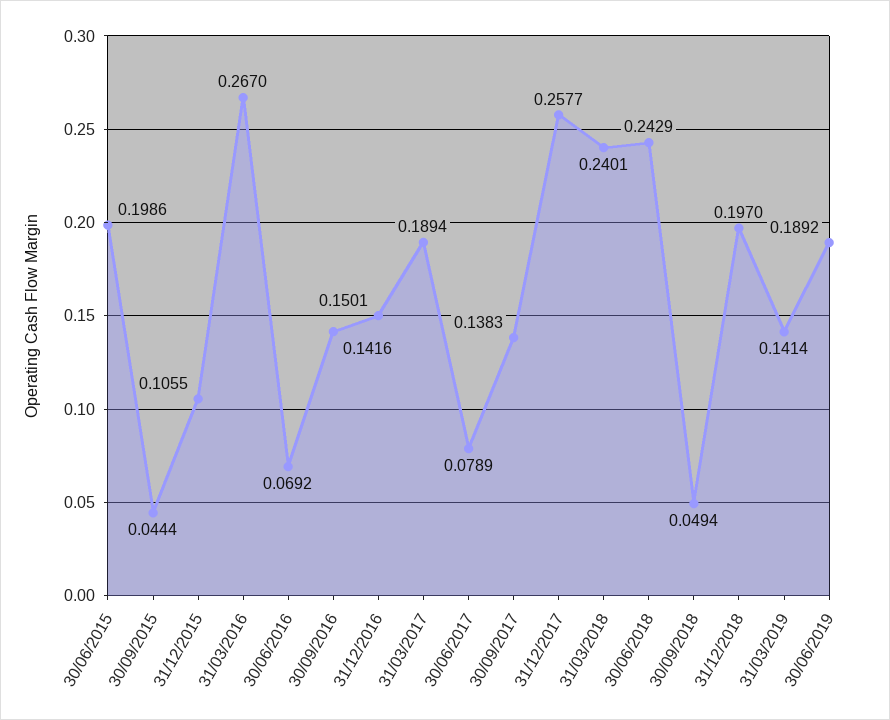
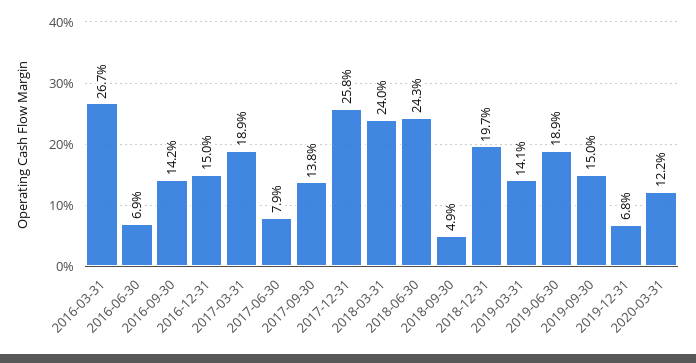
30/06/2015: 0.1986 -> none
30/09/2015: 0.0444 -> none
31/12/2015: 0.1055 -> none
2019-09-30: none -> 0.15
2019-12-31: none -> 0.068
2020-03-31: none -> 0.122

